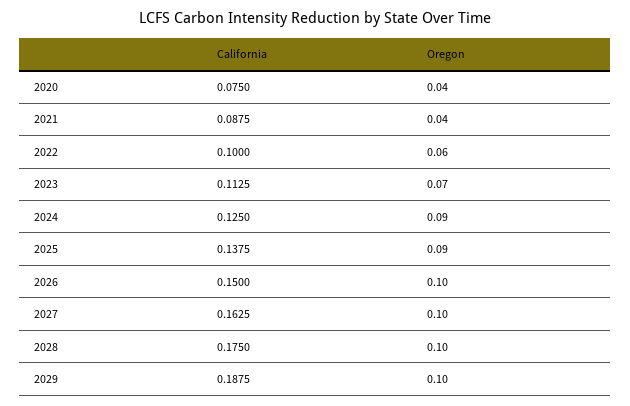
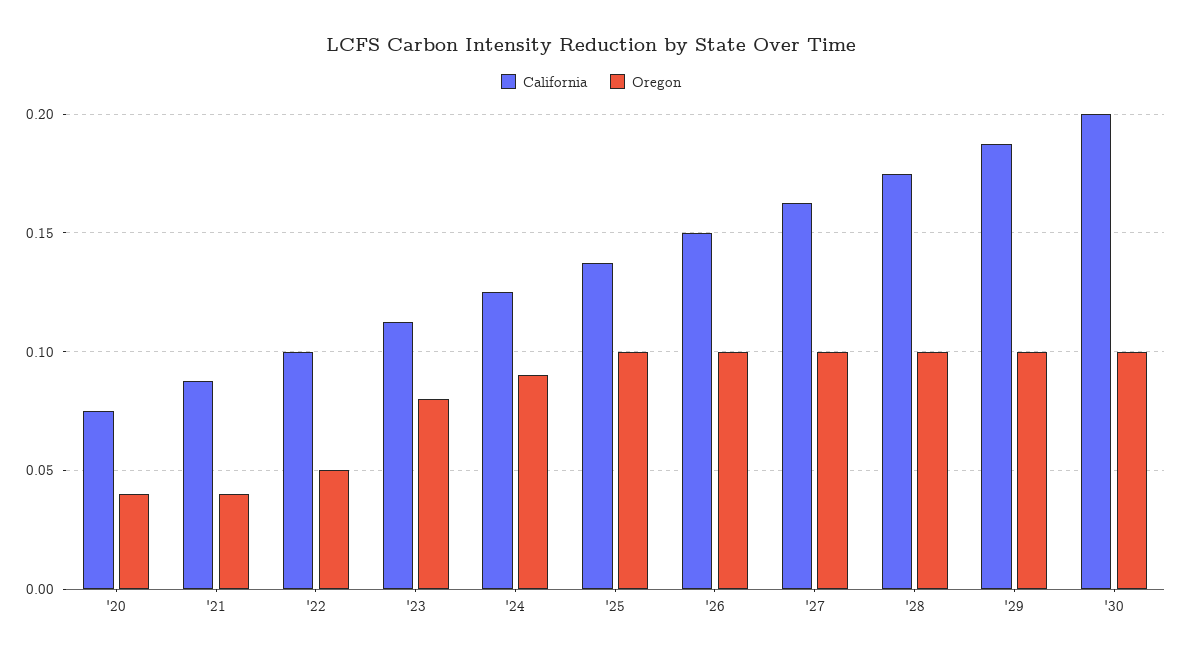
Oregon, 2022: 0.06 -> 0.05
Oregon, 2023: 0.07 -> 0.08
Oregon, 2025: 0.09 -> 0.1
California, '30: none -> 0.2
Oregon, '30: none -> 0.1

